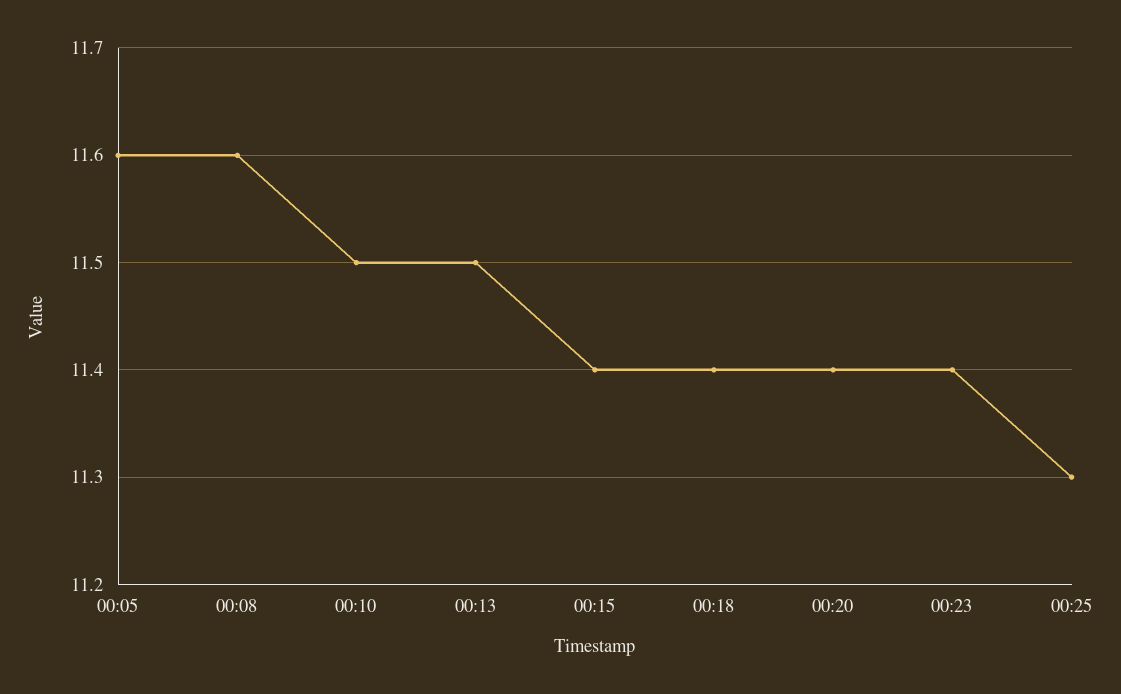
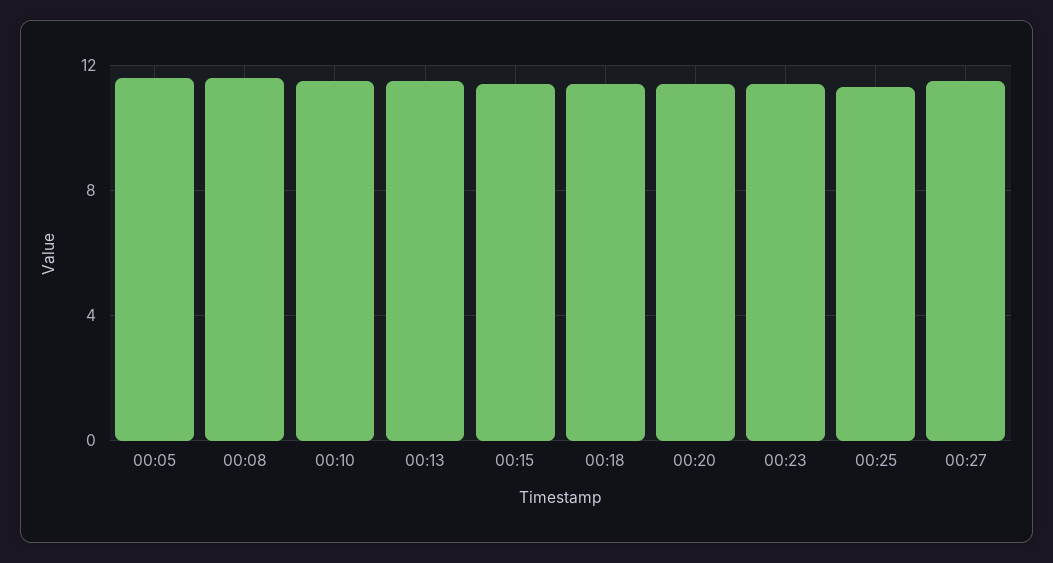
00:27: none -> 11.5

